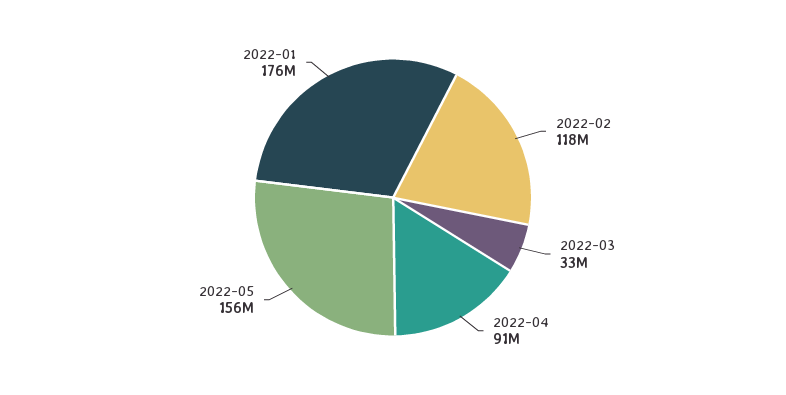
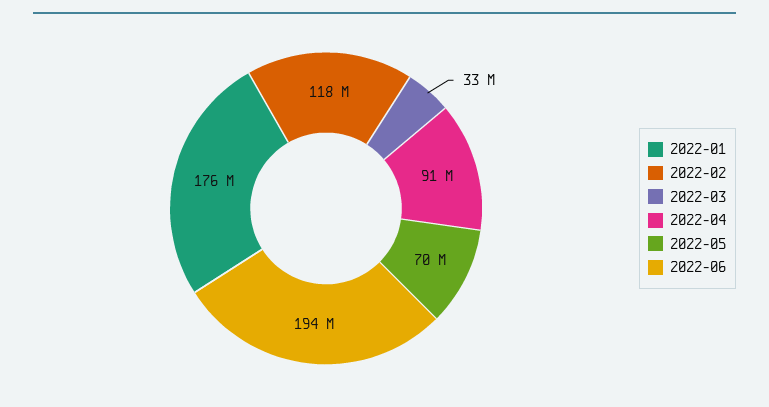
2022-05: 156000000 -> 70000000
2022-06: none -> 194000000

